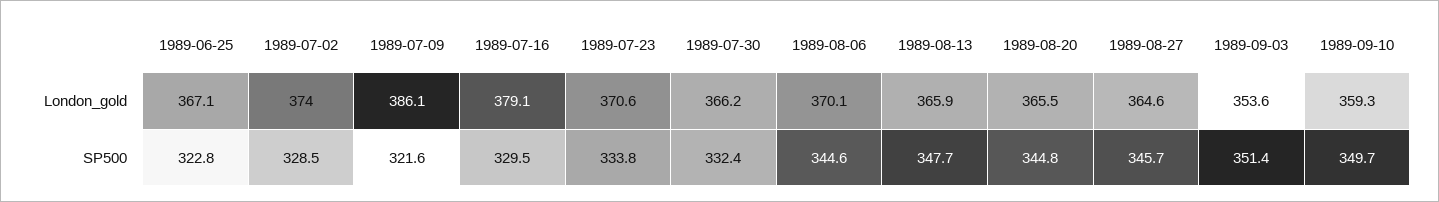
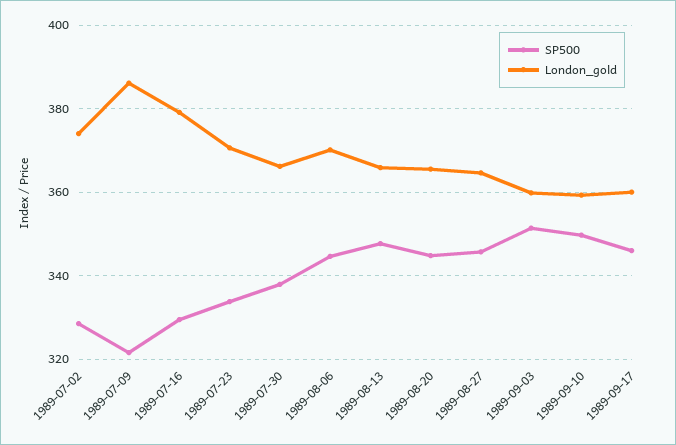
London_gold, 1989-06-25: 367.1 -> none
London_gold, 1989-09-03: 353.6 -> 360
SP500, 1989-06-25: 322.8 -> none
SP500, 1989-07-30: 332.4 -> 338
SP500, 1989-09-17: none -> 346
London_gold, 1989-09-17: none -> 360

